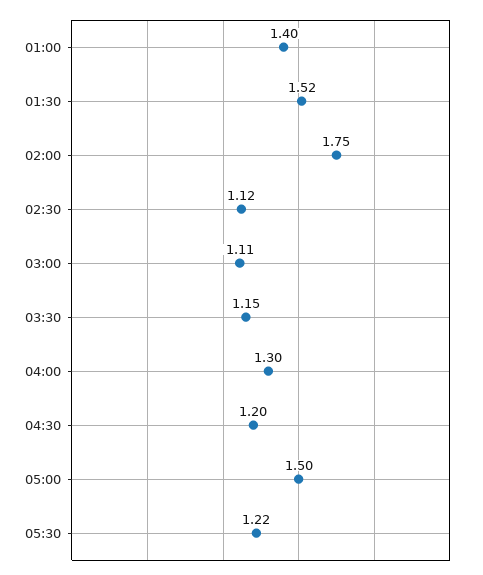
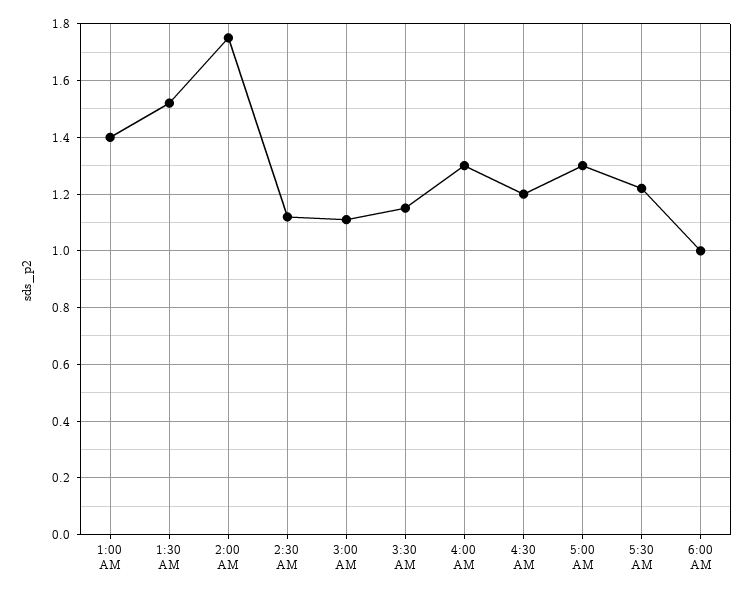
05:00: 1.5 -> 1.3
6:00 AM: none -> 1

